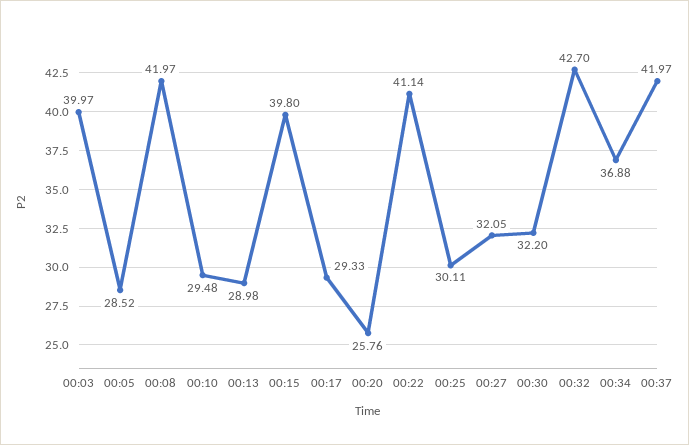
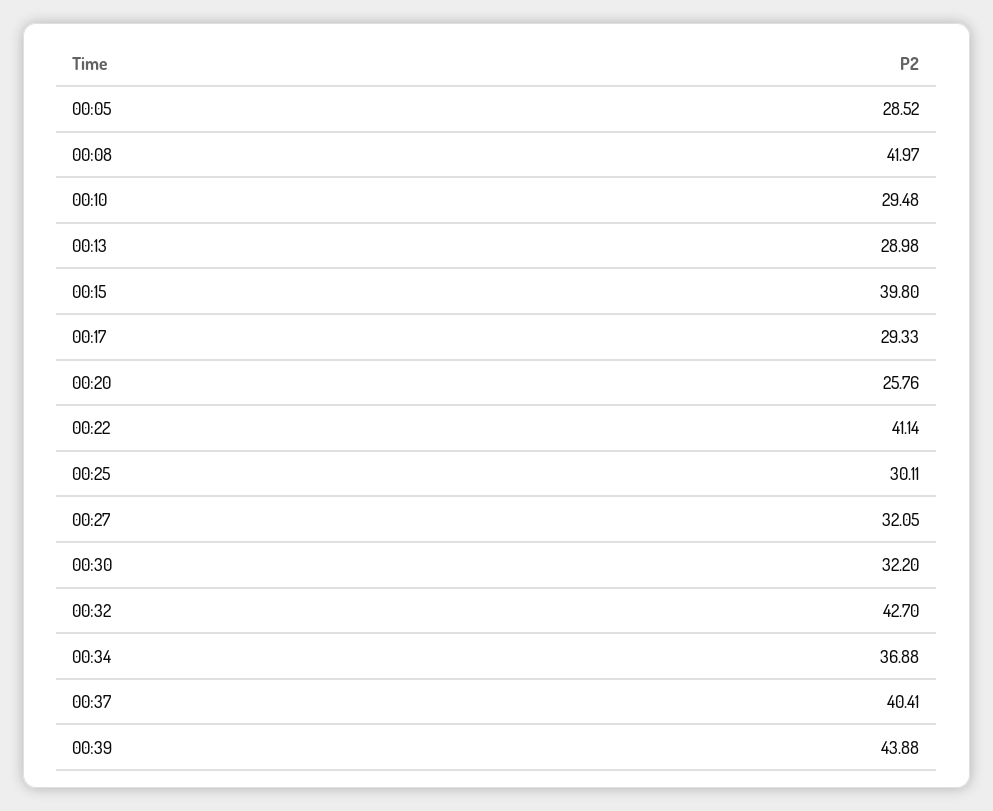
00:03: 39.97 -> none
00:37: 41.97 -> 40.41
00:39: none -> 43.88

